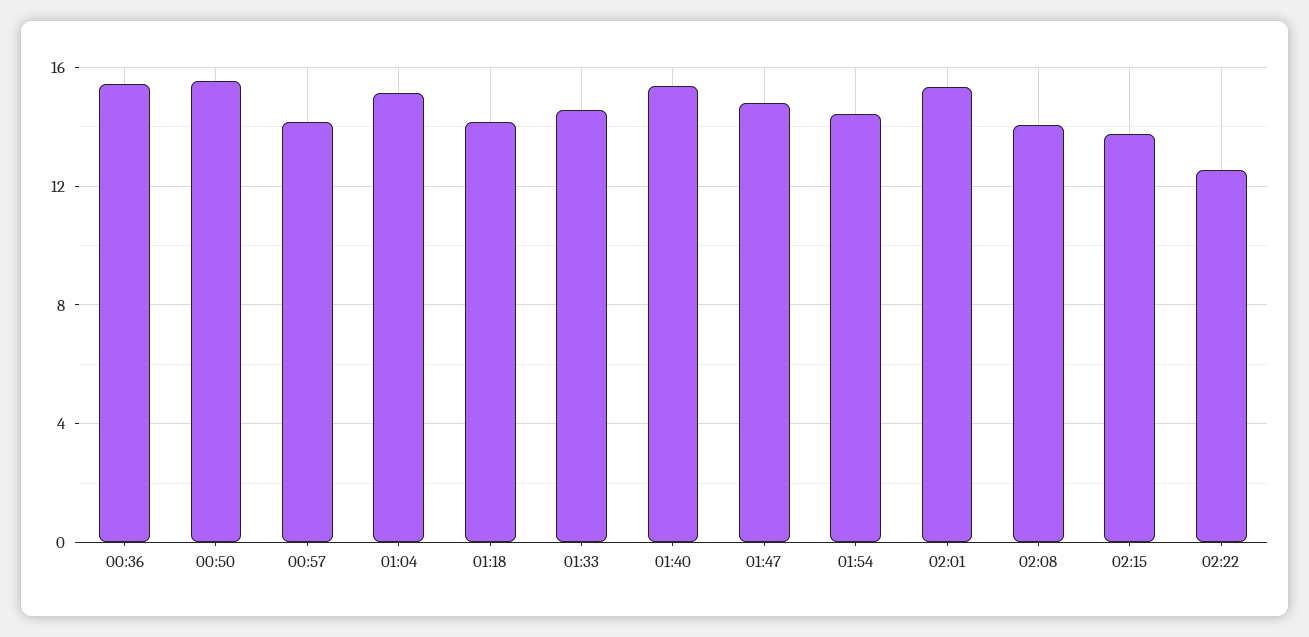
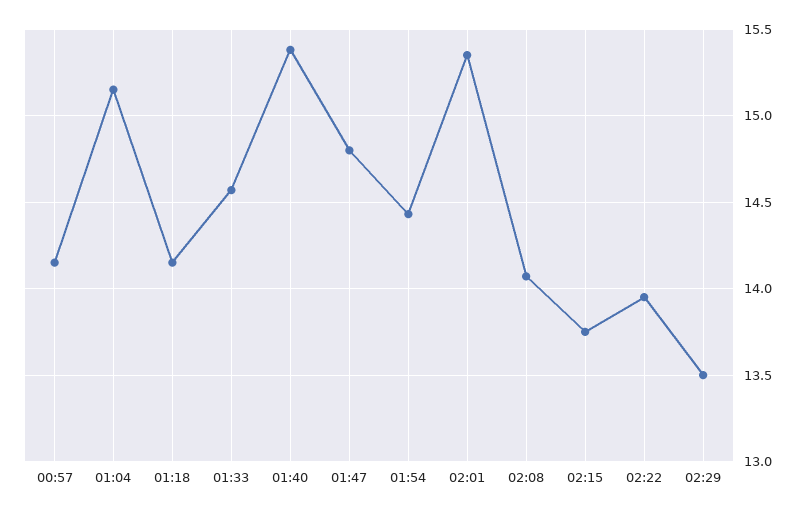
00:36: 15.5 -> none
00:50: 15.5 -> none
02:22: 12.5 -> 13.95
02:29: none -> 13.5

